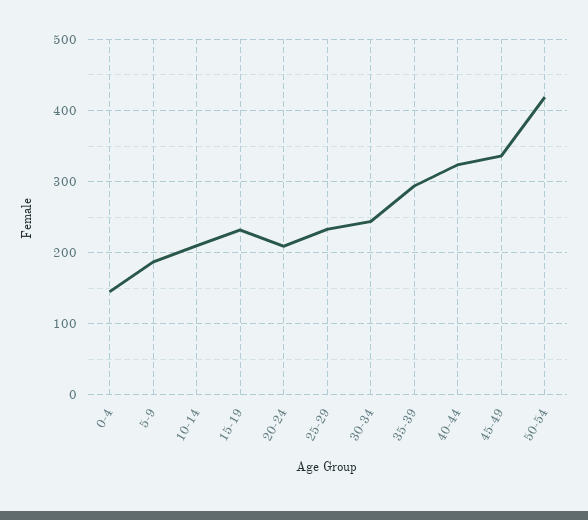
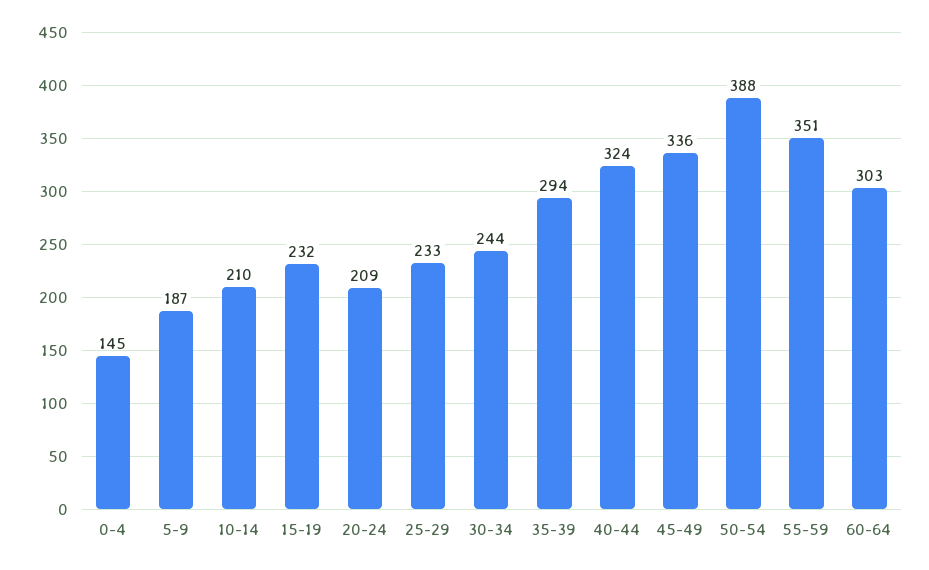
50-54: 420 -> 388
55-59: none -> 351
60-64: none -> 303

